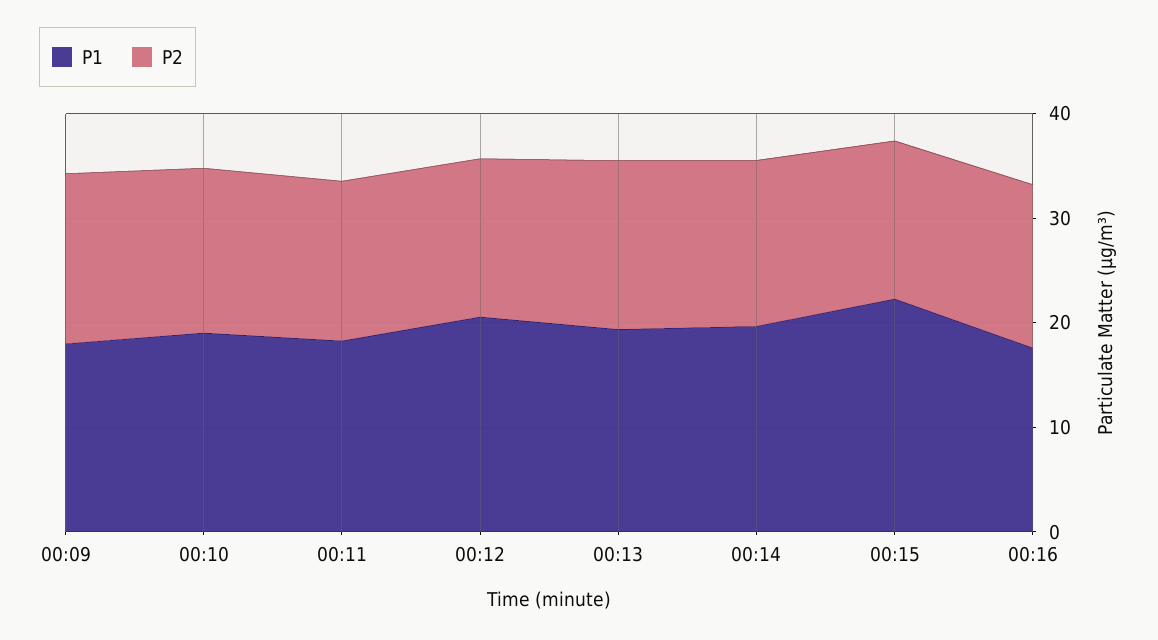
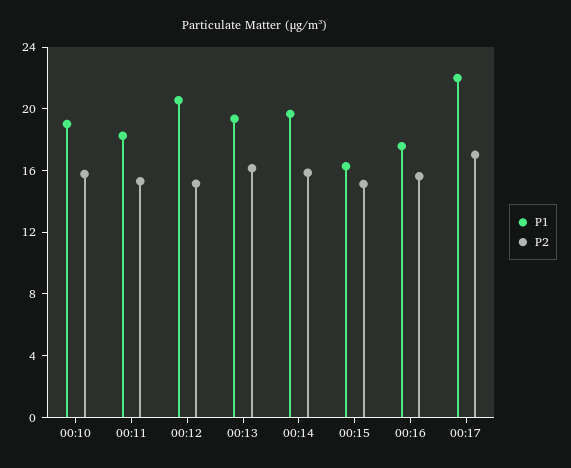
P1, 00:09: 18 -> none
P2, 00:09: 16 -> none
P1, 00:15: 22 -> 16
P1, 00:17: none -> 22
P2, 00:17: none -> 17

